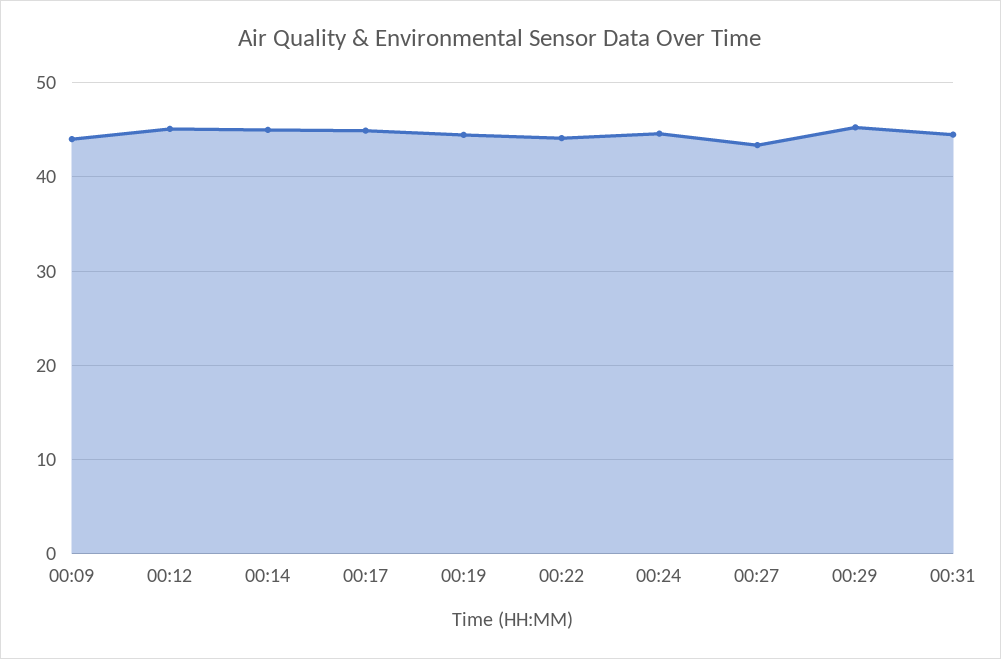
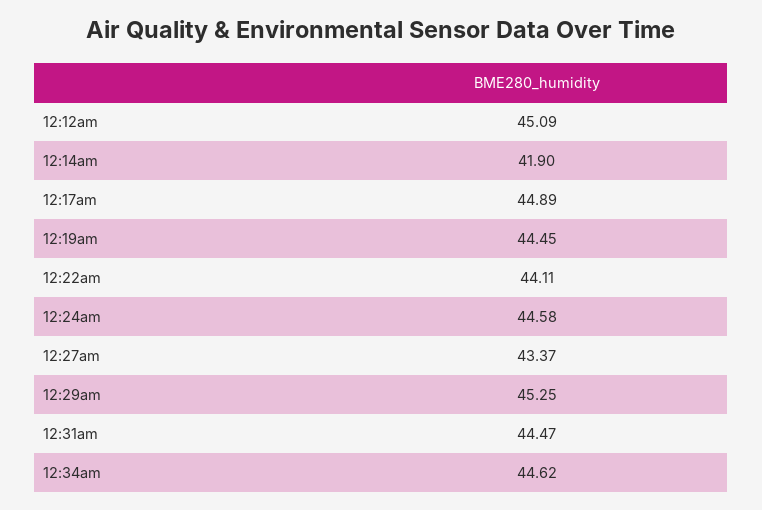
00:09: 44 -> none
00:14: 45 -> 41.9
12:34am: none -> 44.62

